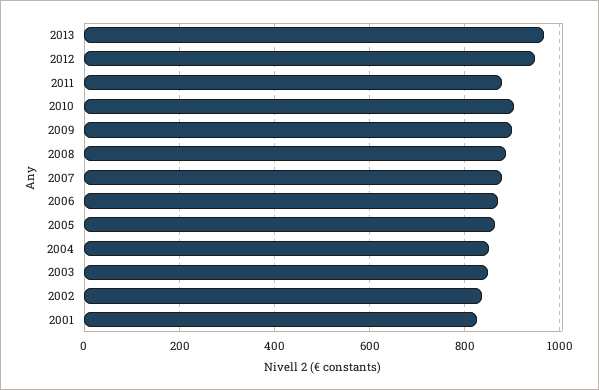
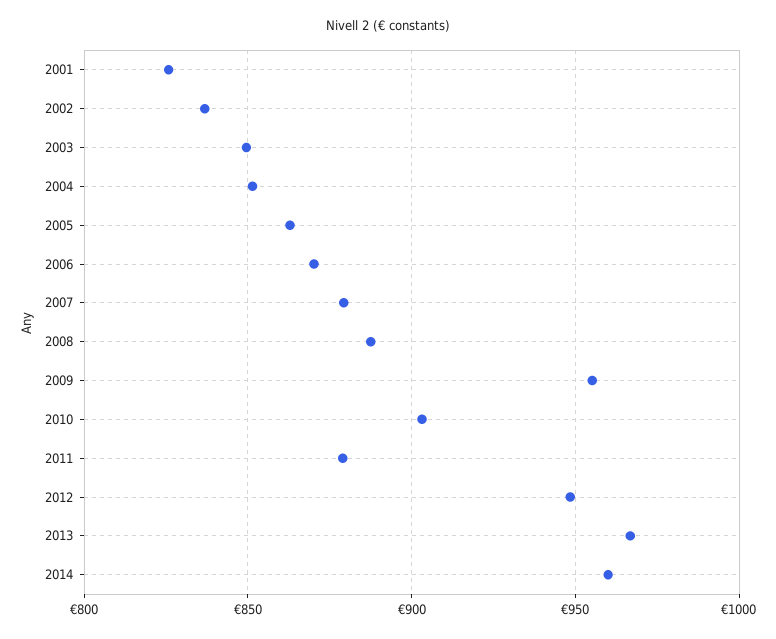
2009: 900 -> 955
2014: none -> 960

